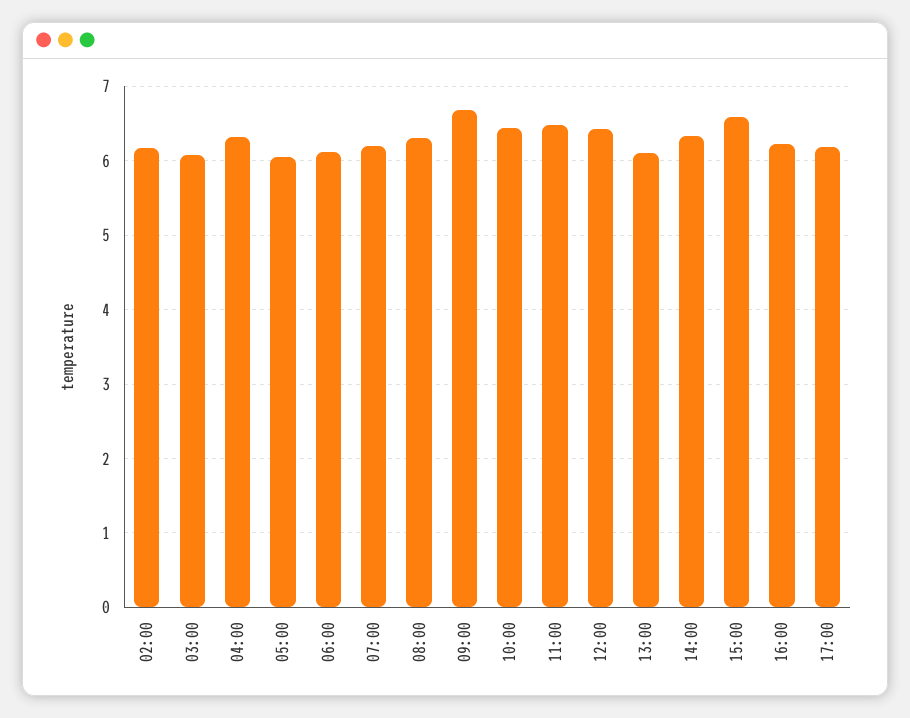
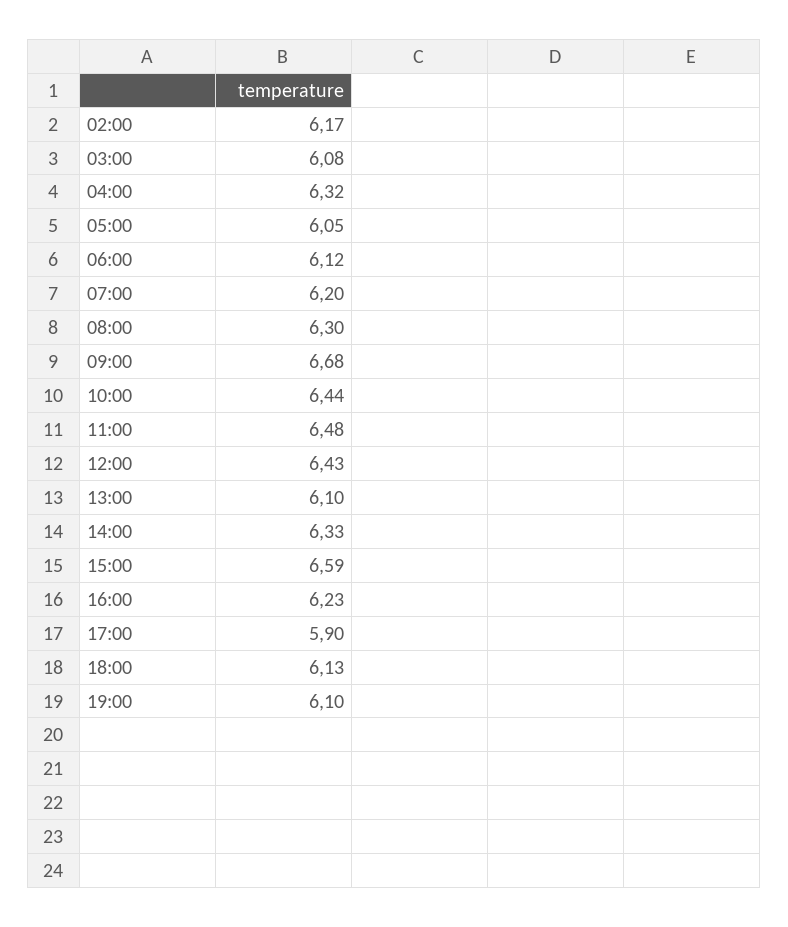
17:00: 6.2 -> 5.9
18:00: none -> 6.13
19:00: none -> 6.1

